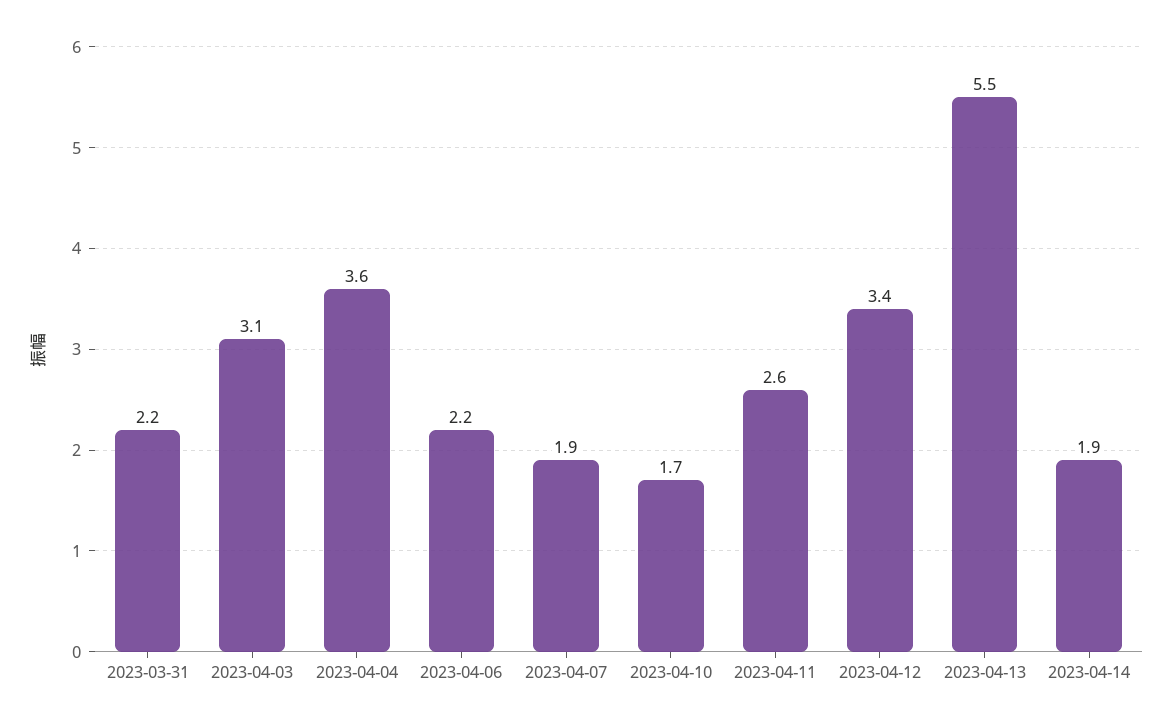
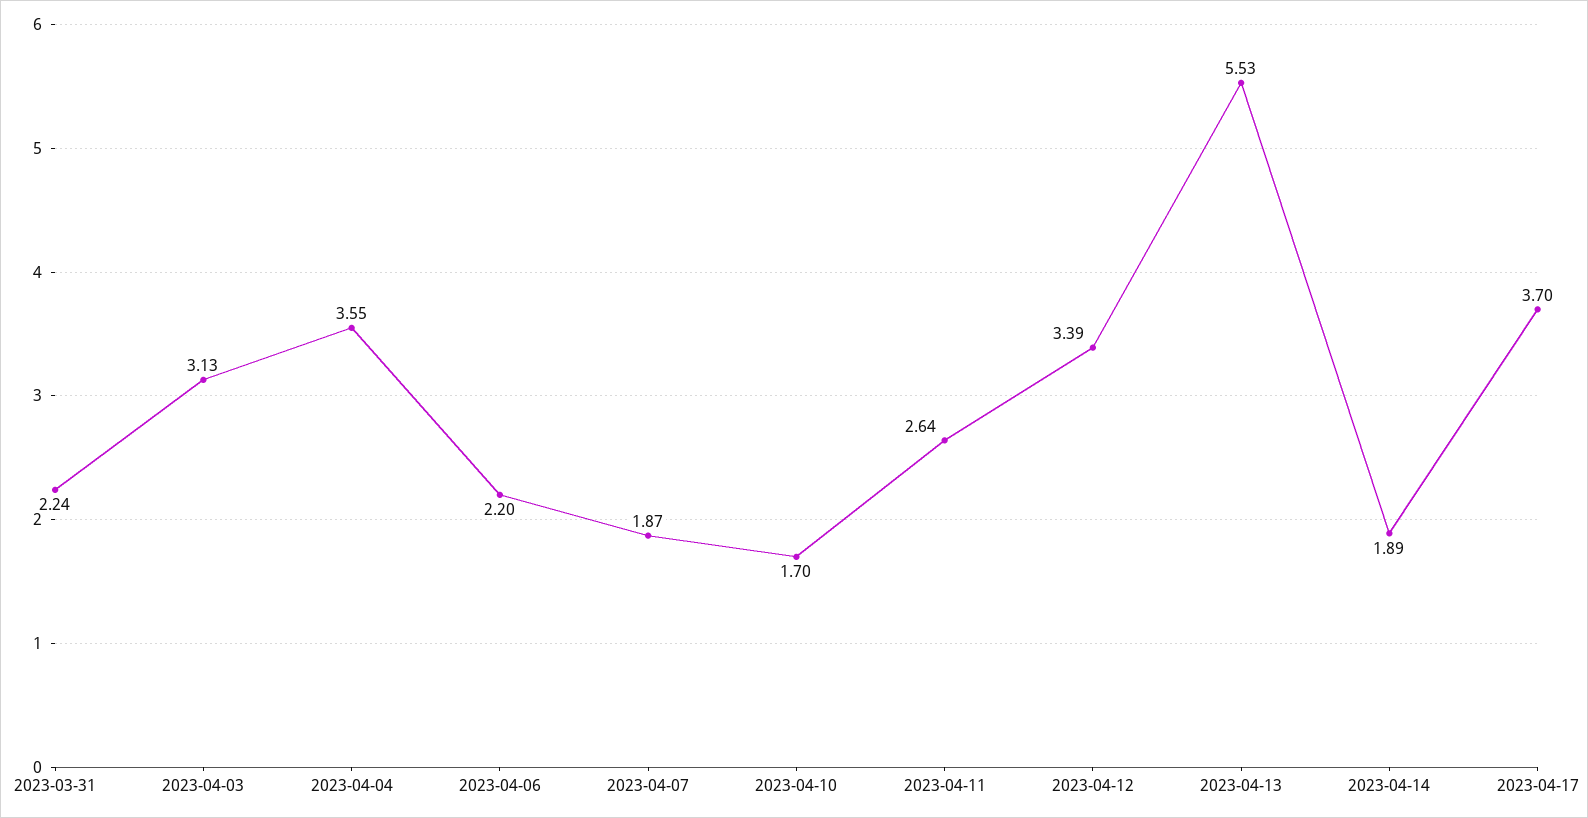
2023-04-17: none -> 3.7

